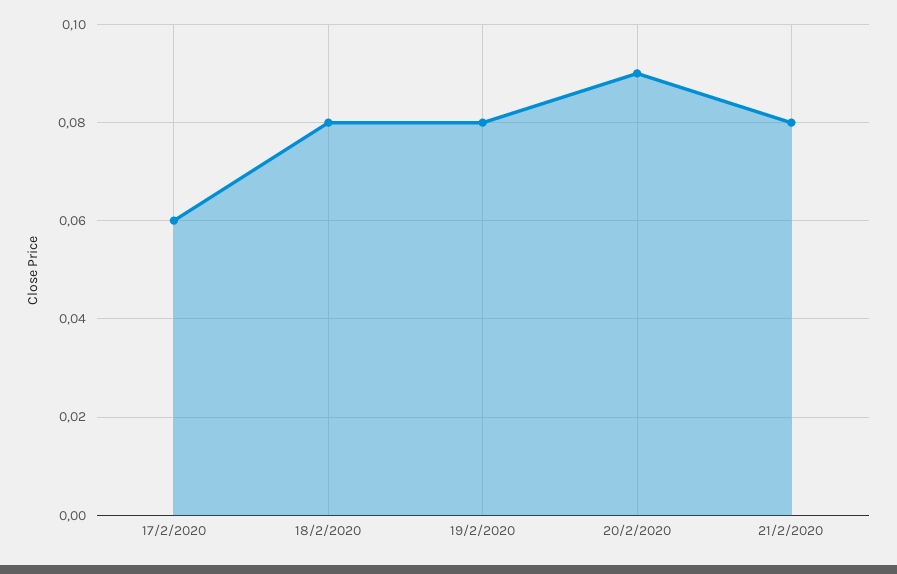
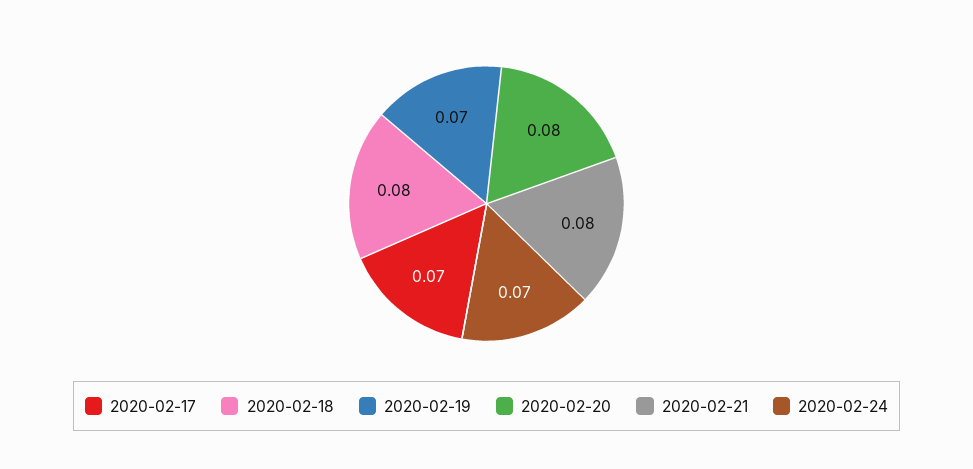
17/2/2020: 0.06 -> 0.07
19/2/2020: 0.08 -> 0.07
20/2/2020: 0.09 -> 0.08
2020-02-24: none -> 0.07

